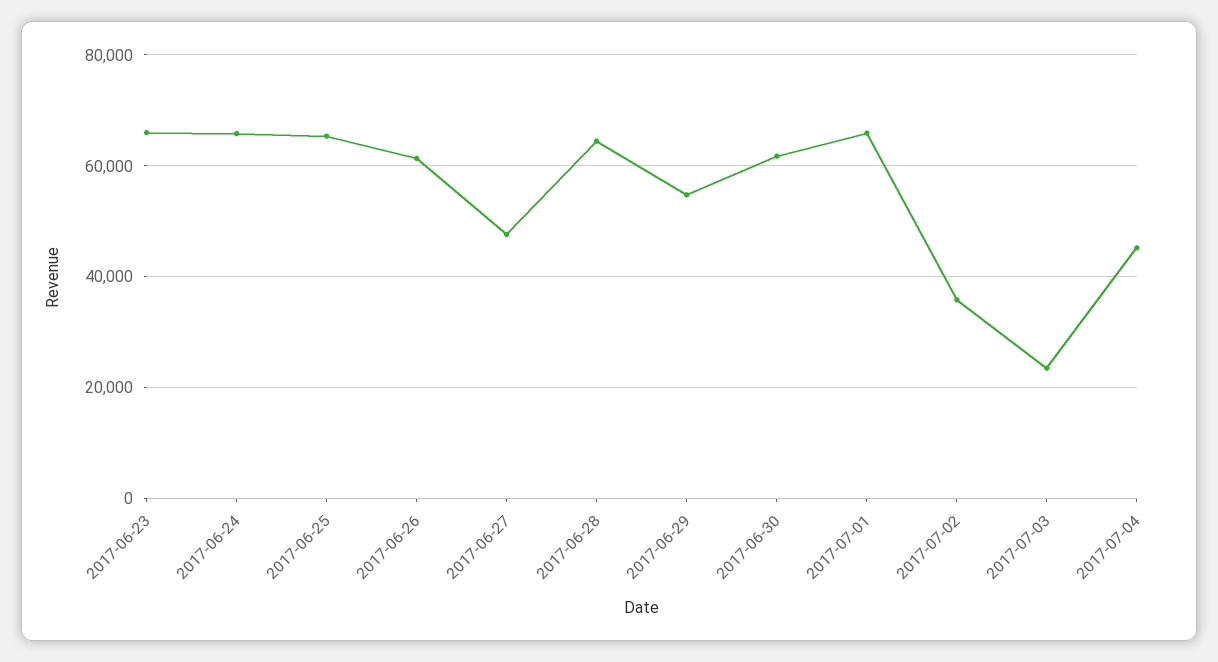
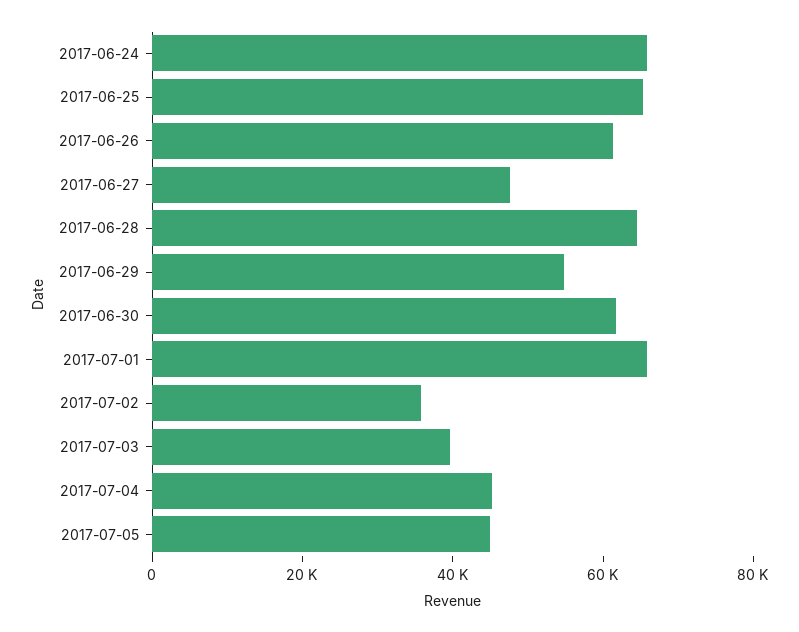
2017-06-23: 66000 -> none
2017-07-03: 24000 -> 40000
2017-07-05: none -> 45000

